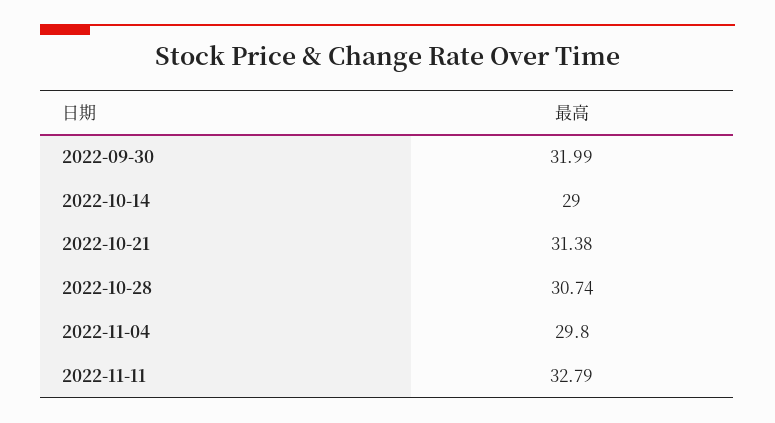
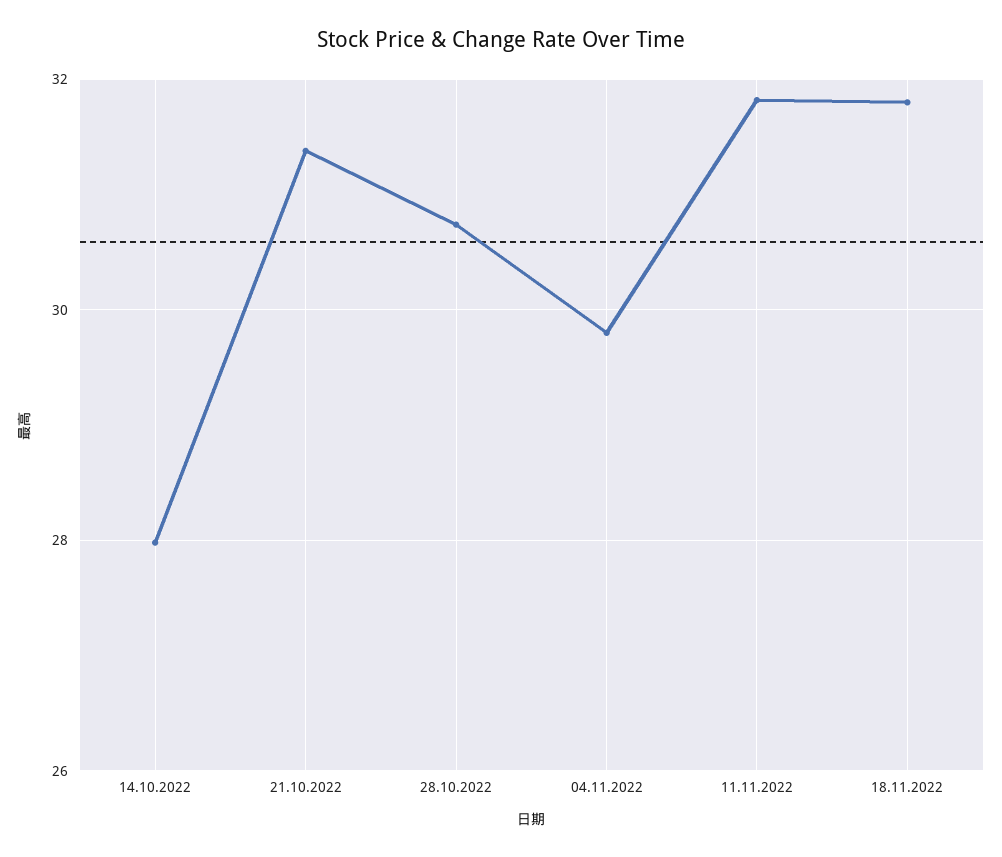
2022-09-30: 31.99 -> none
2022-10-14: 29 -> 28
2022-11-11: 32.79 -> 31.8
18.11.2022: none -> 31.8

